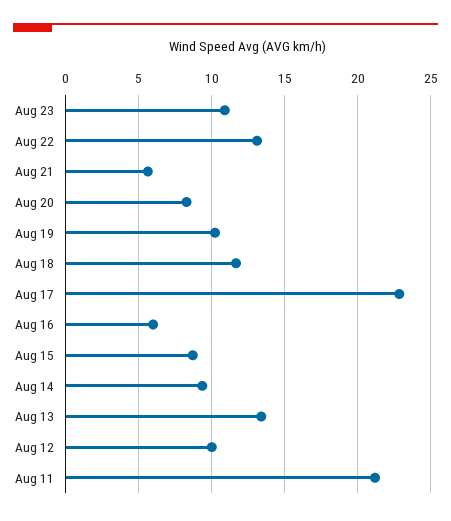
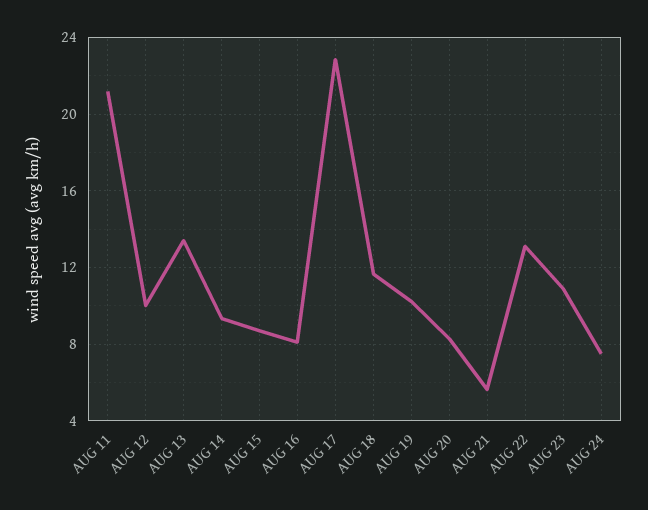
Aug 16: 6 -> 8
AUG 24: none -> 7.5

